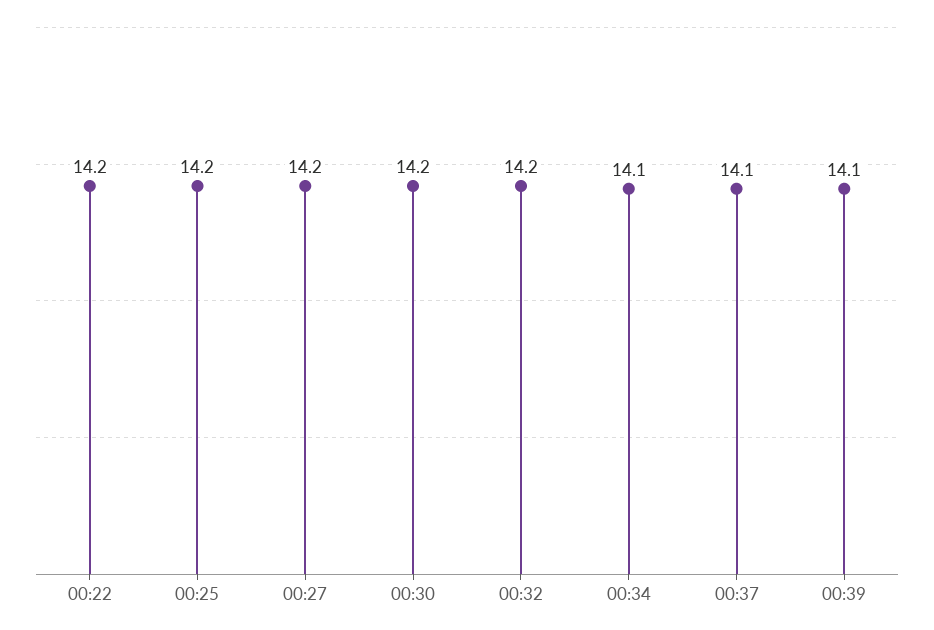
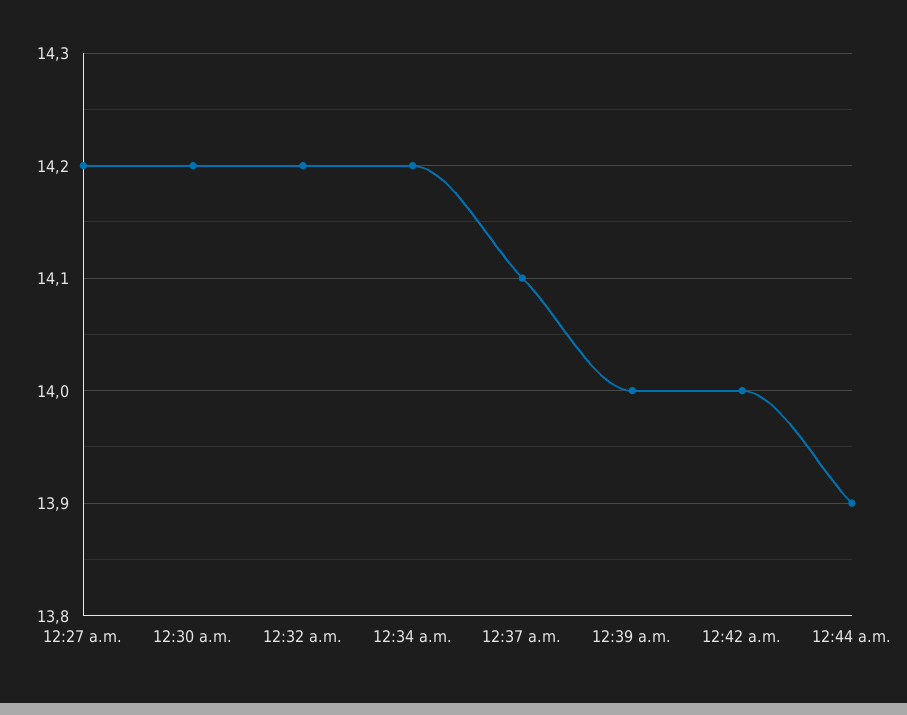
00:22: 14.2 -> none
00:25: 14.2 -> none
00:34: 14.1 -> 14.2
00:39: 14.1 -> 14
12:42 a.m.: none -> 14
12:44 a.m.: none -> 13.9

